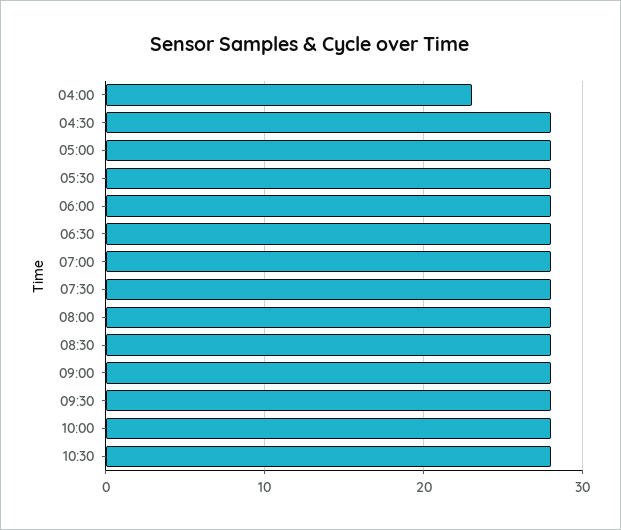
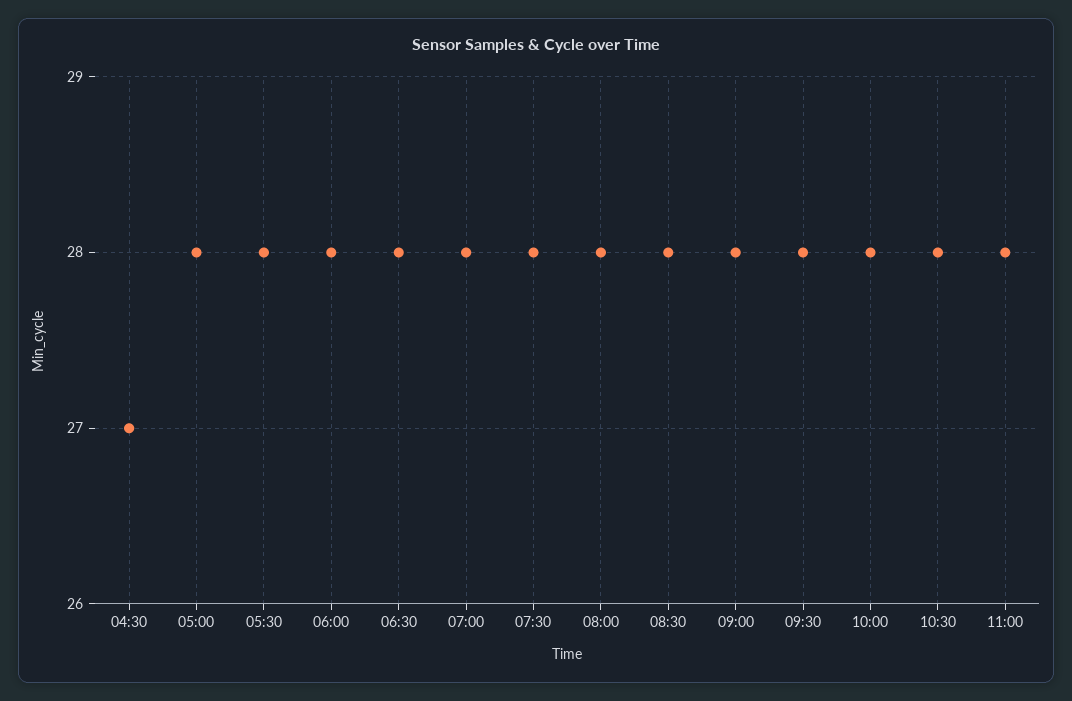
04:00: 23 -> none
04:30: 28 -> 27
11:00: none -> 28

